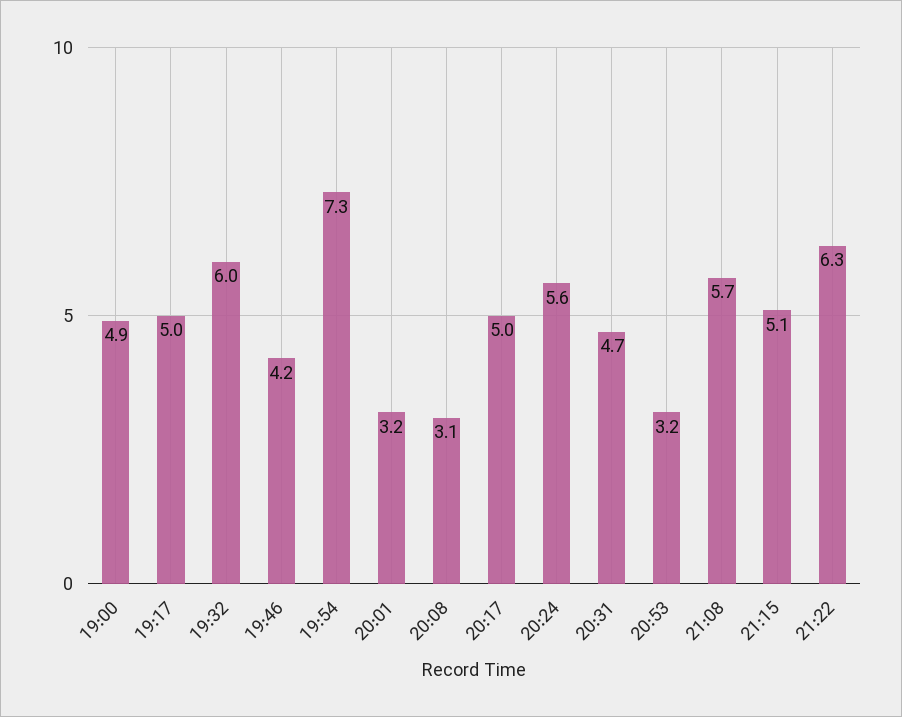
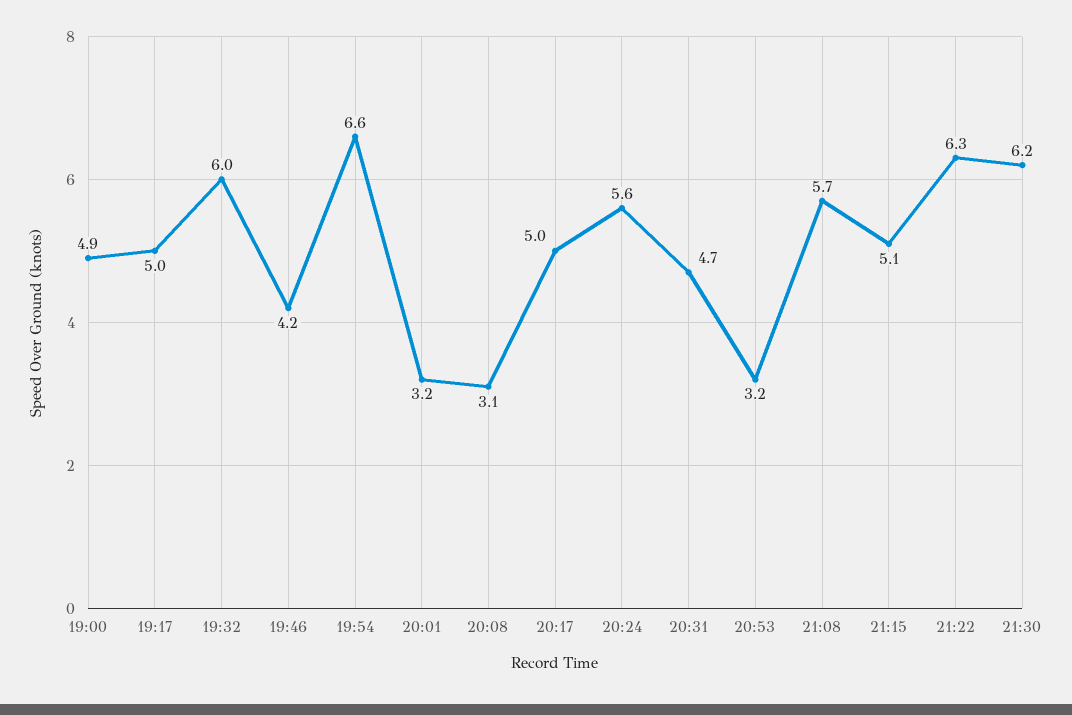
19:54: 7.3 -> 6.6
21:30: none -> 6.2

